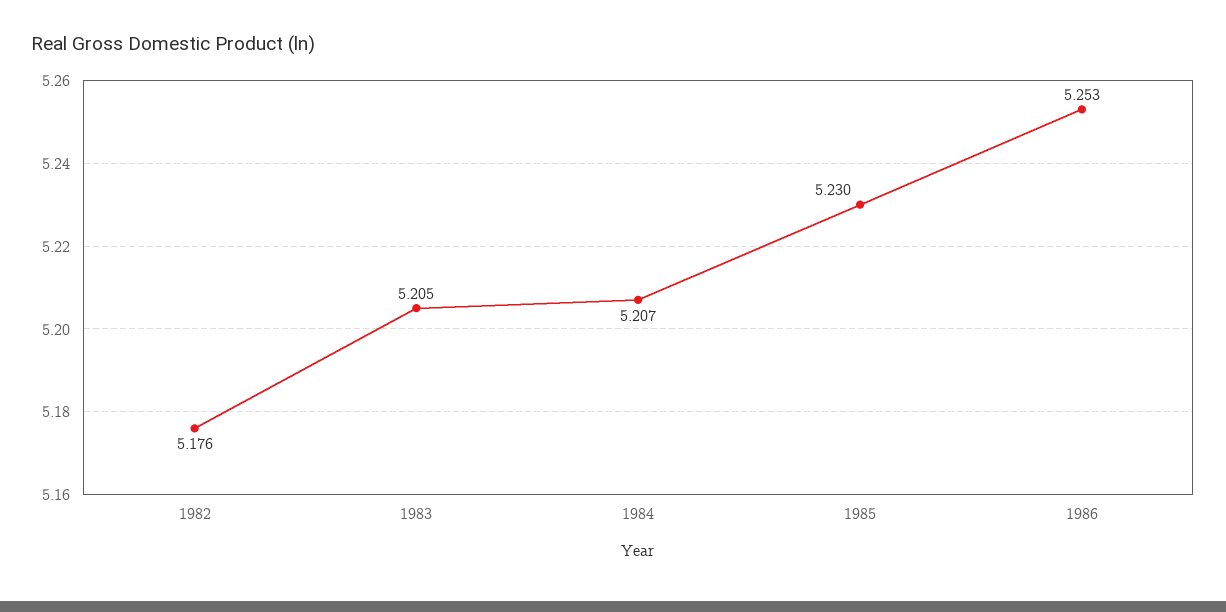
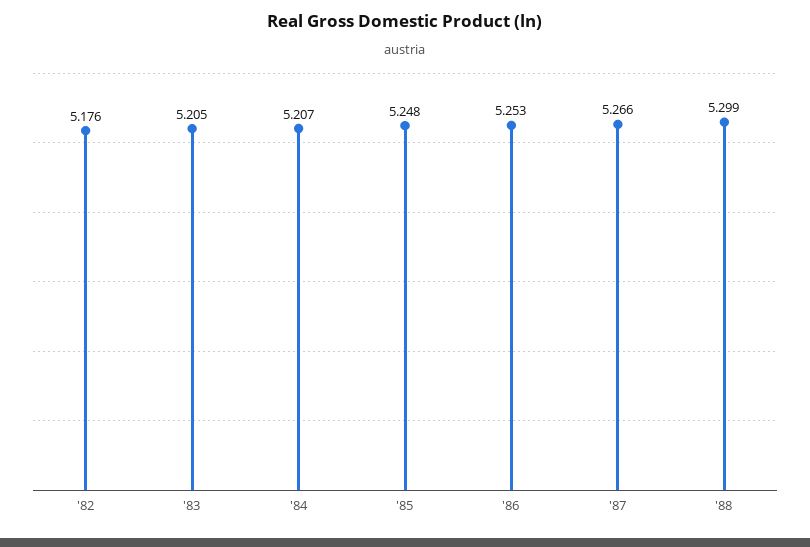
1985: 5.23 -> 5.248
'87: none -> 5.266
'88: none -> 5.299

